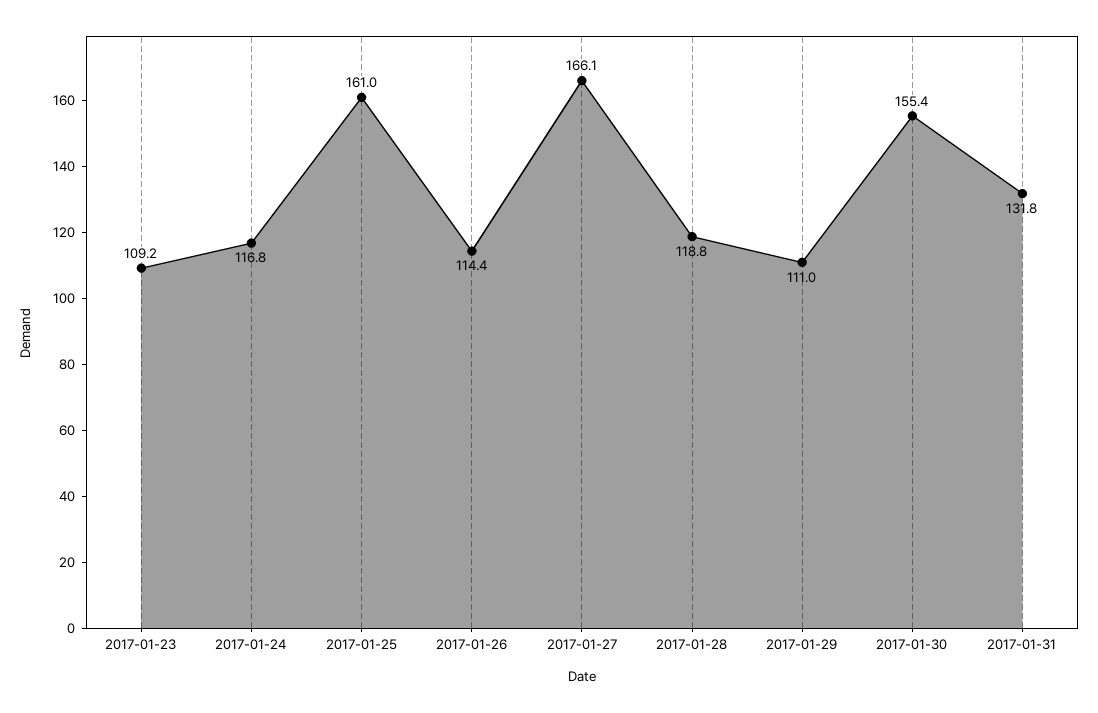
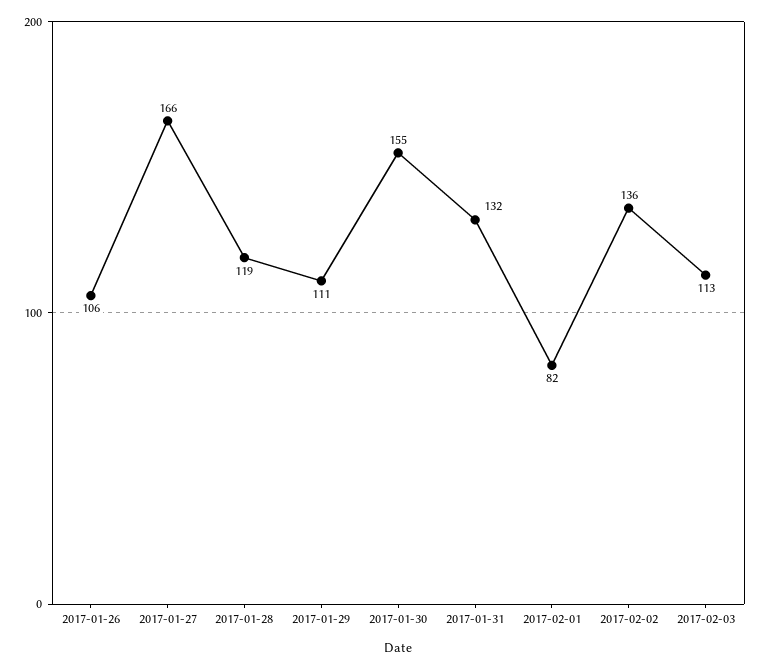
2017-01-23: 109.2 -> none
2017-01-24: 116.8 -> none
2017-01-25: 161 -> none
2017-01-26: 114.4 -> 106
2017-02-01: none -> 82
2017-02-02: none -> 136
2017-02-03: none -> 113

